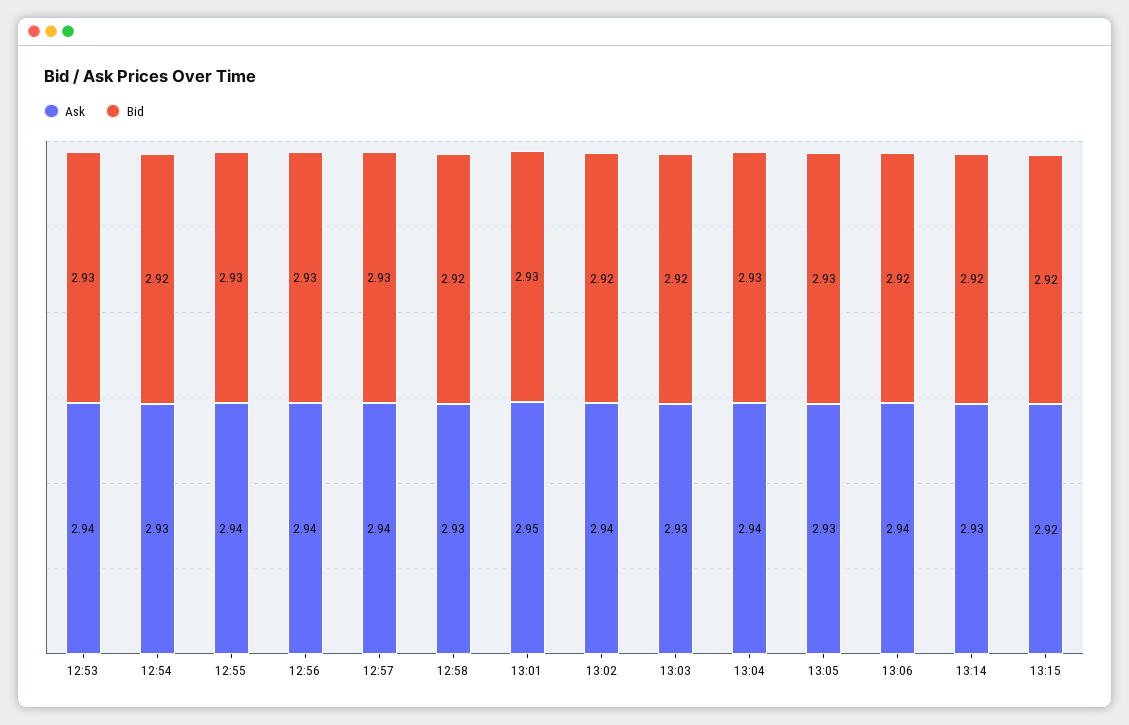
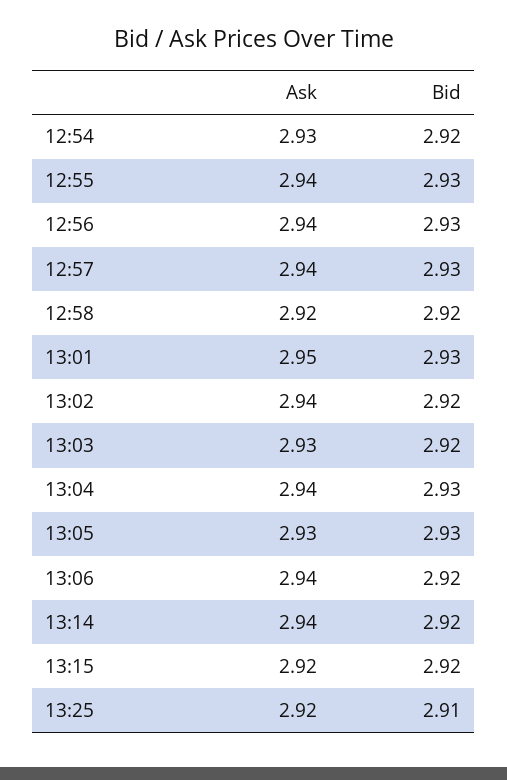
Ask, 12:53: 2.94 -> none
Bid, 12:53: 2.93 -> none
Ask, 12:58: 2.93 -> 2.92
Ask, 13:14: 2.93 -> 2.94
Ask, 13:25: none -> 2.92
Bid, 13:25: none -> 2.91

